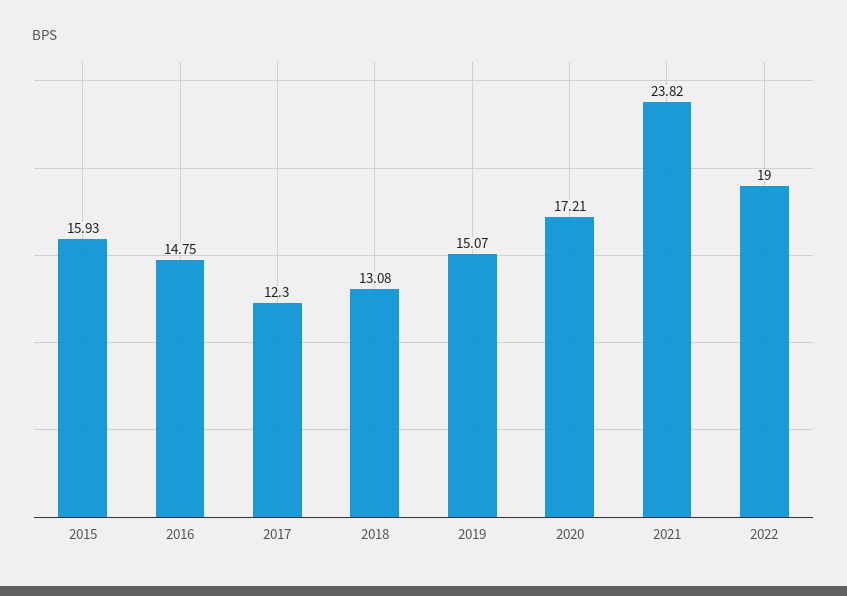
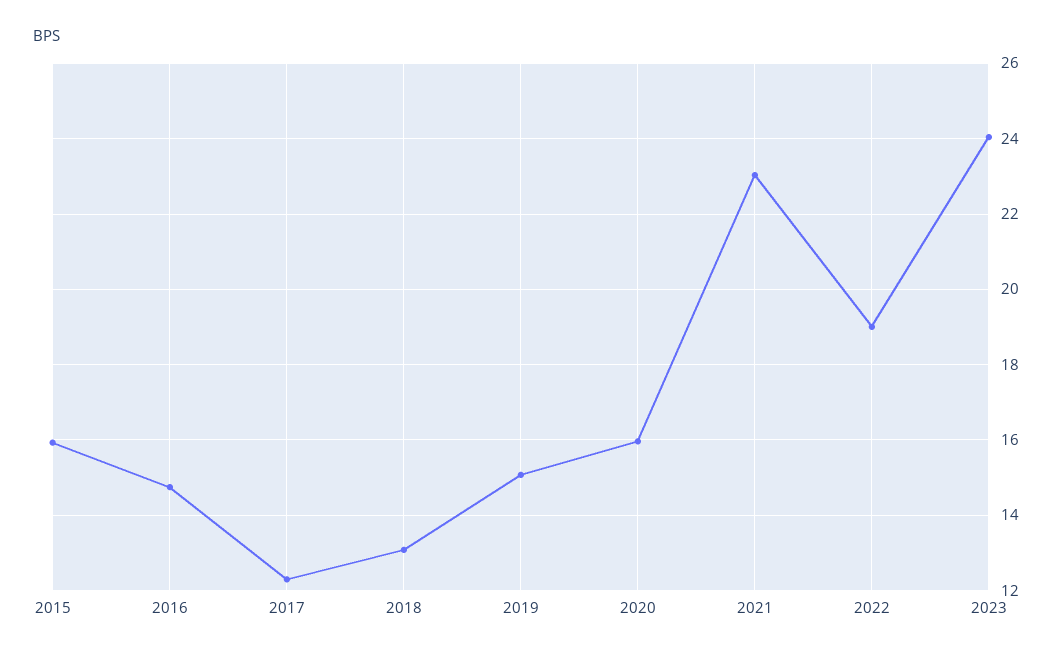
2020: 17.21 -> 16
2021: 23.82 -> 23
2023: none -> 24

